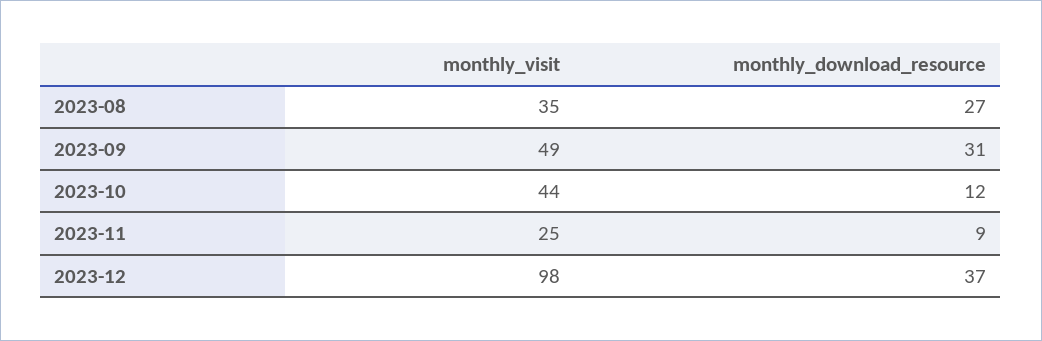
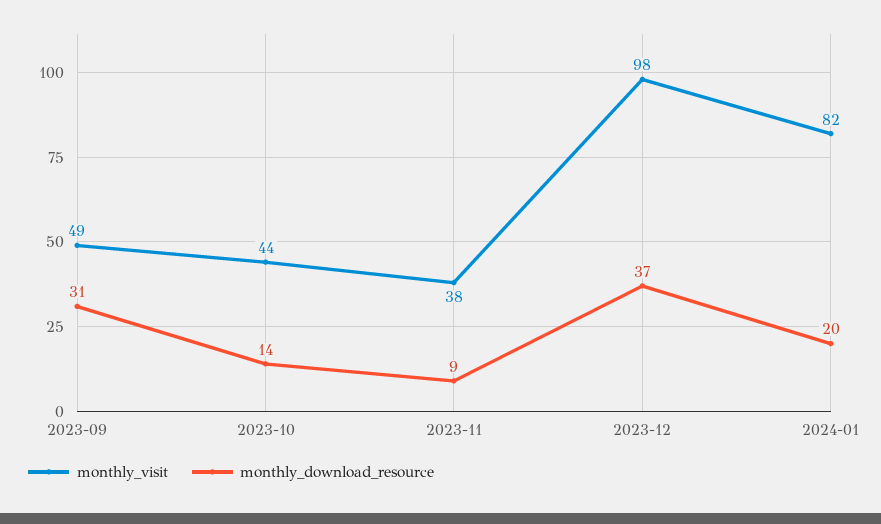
monthly_visit, 2023-08: 35 -> none
monthly_download_resource, 2023-08: 27 -> none
monthly_download_resource, 2023-10: 12 -> 14
monthly_visit, 2023-11: 25 -> 38
monthly_visit, 2024-01: none -> 82
monthly_download_resource, 2024-01: none -> 20

